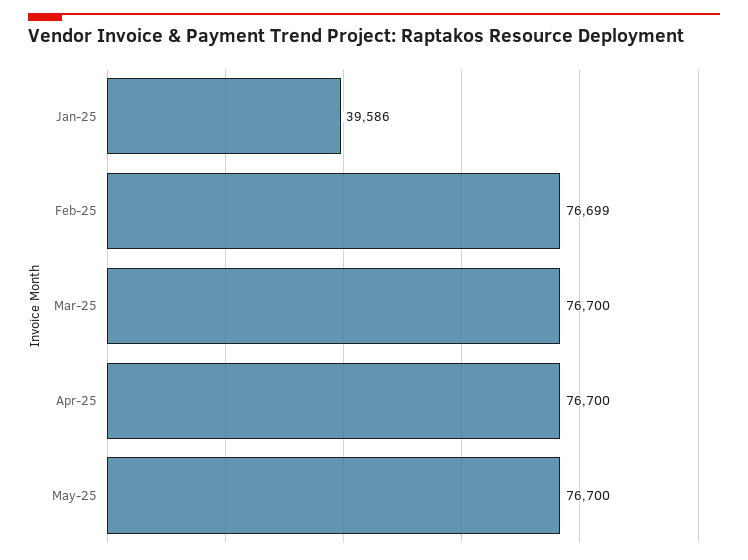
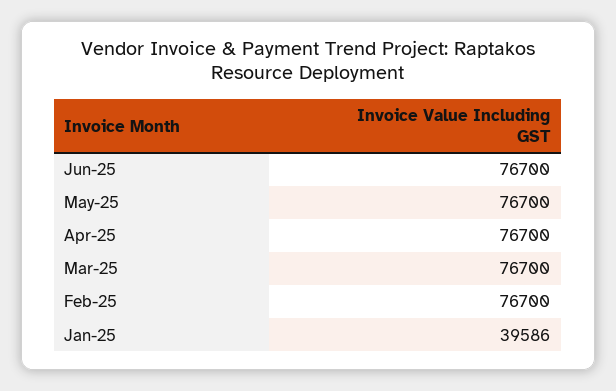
Feb-25: 76699 -> 76700
Jun-25: none -> 76700

